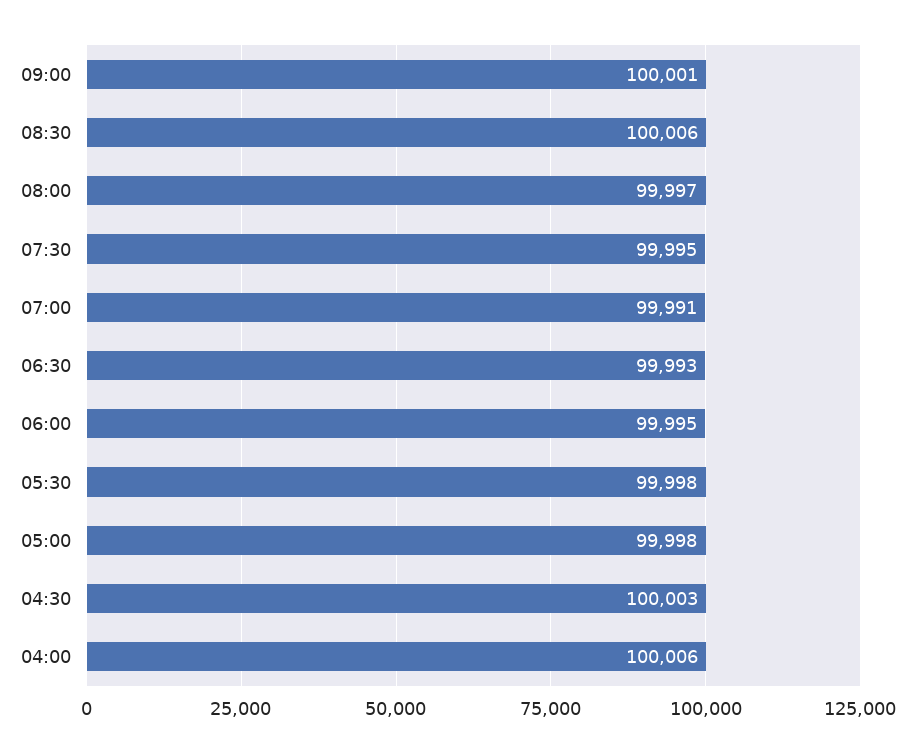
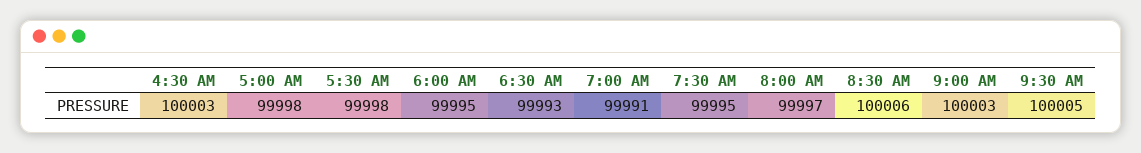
09:00: 100001 -> 100003
04:00: 100006 -> none
9:30 AM: none -> 100005

